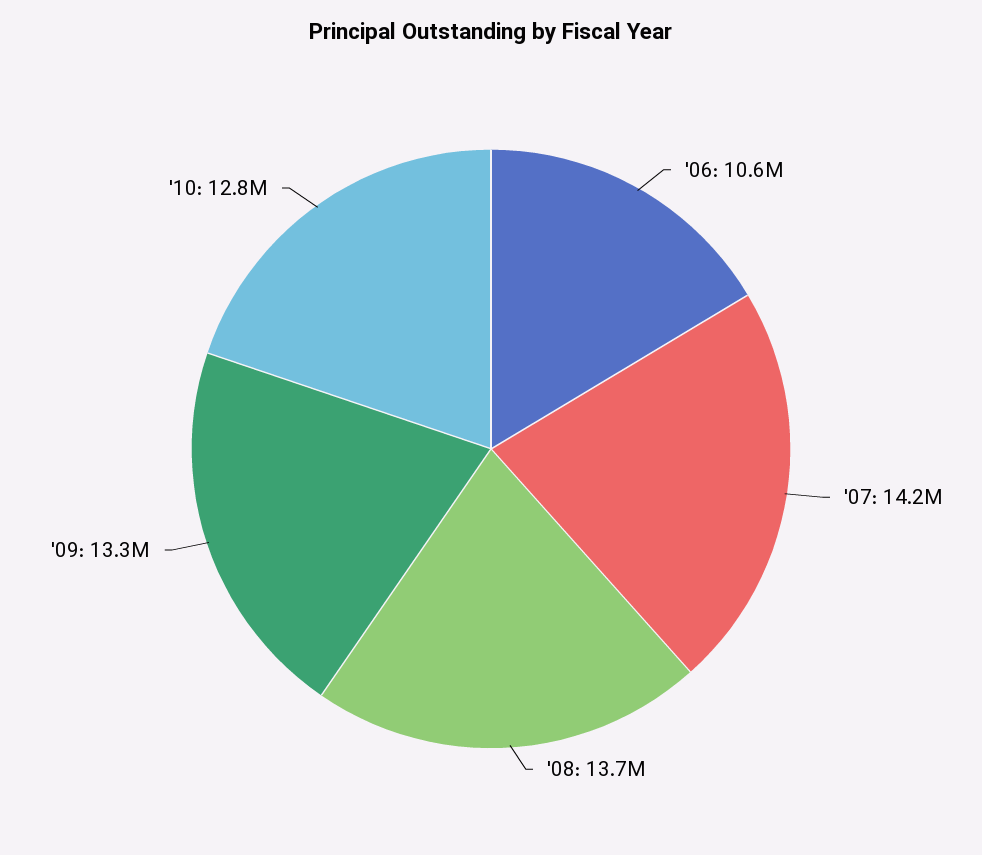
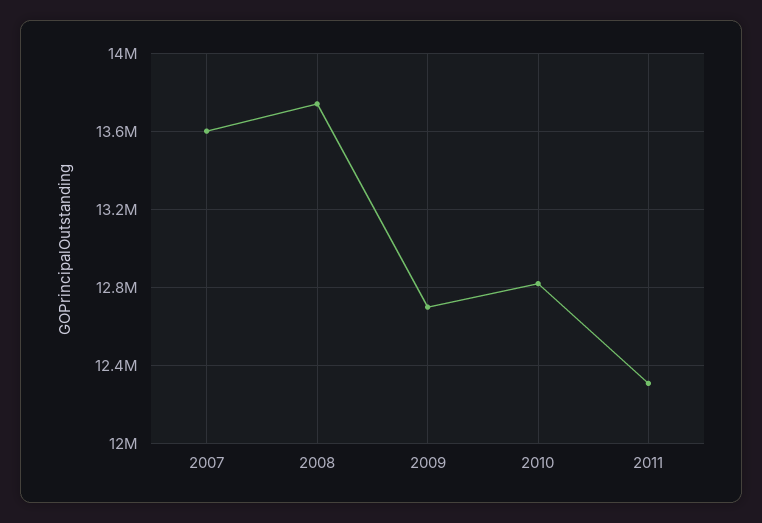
'06: 10600000 -> none
'07: 14200000 -> 13600000
'09: 13300000 -> 12700000
2011: none -> 12300000

